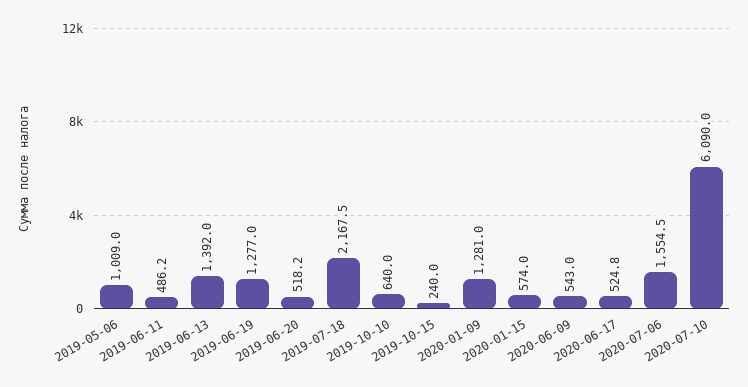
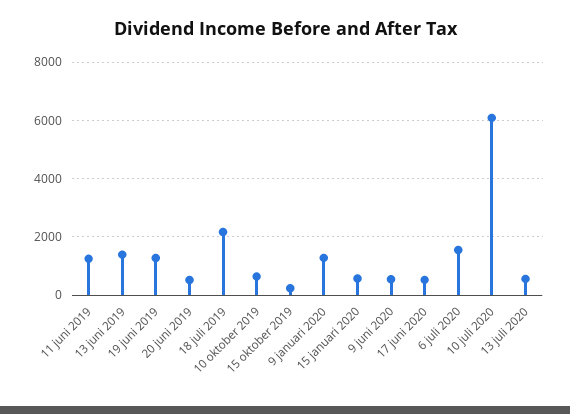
2019-05-06: 1009 -> none
2019-06-11: 486.2 -> 1250
13 juli 2020: none -> 500

